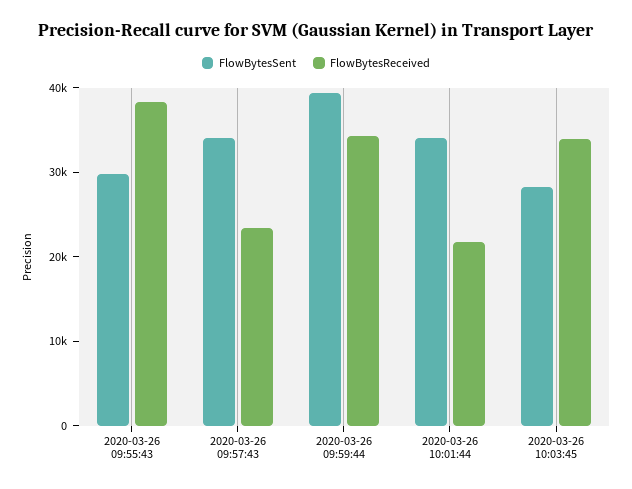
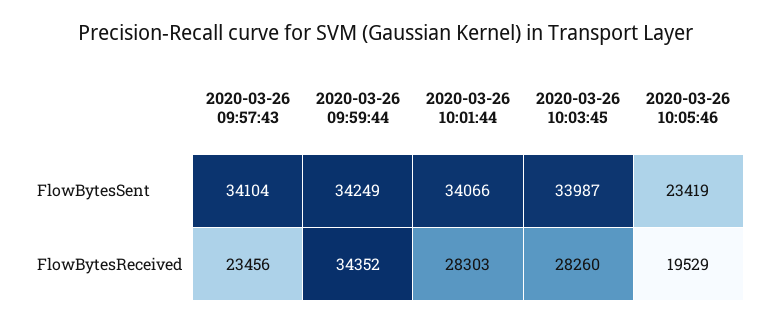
FlowBytesSent, 2020-03-26 09:55:43: 30000 -> none
FlowBytesReceived, 2020-03-26 09:55:43: 38000 -> none
FlowBytesSent, 2020-03-26 09:59:44: 40000 -> 34249
FlowBytesReceived, 2020-03-26 10:01:44: 22000 -> 28303
FlowBytesSent, 2020-03-26 10:03:45: 28000 -> 33987
FlowBytesReceived, 2020-03-26 10:03:45: 34000 -> 28260
FlowBytesSent, 2020-03-26 10:05:46: none -> 23419
FlowBytesReceived, 2020-03-26 10:05:46: none -> 19529

